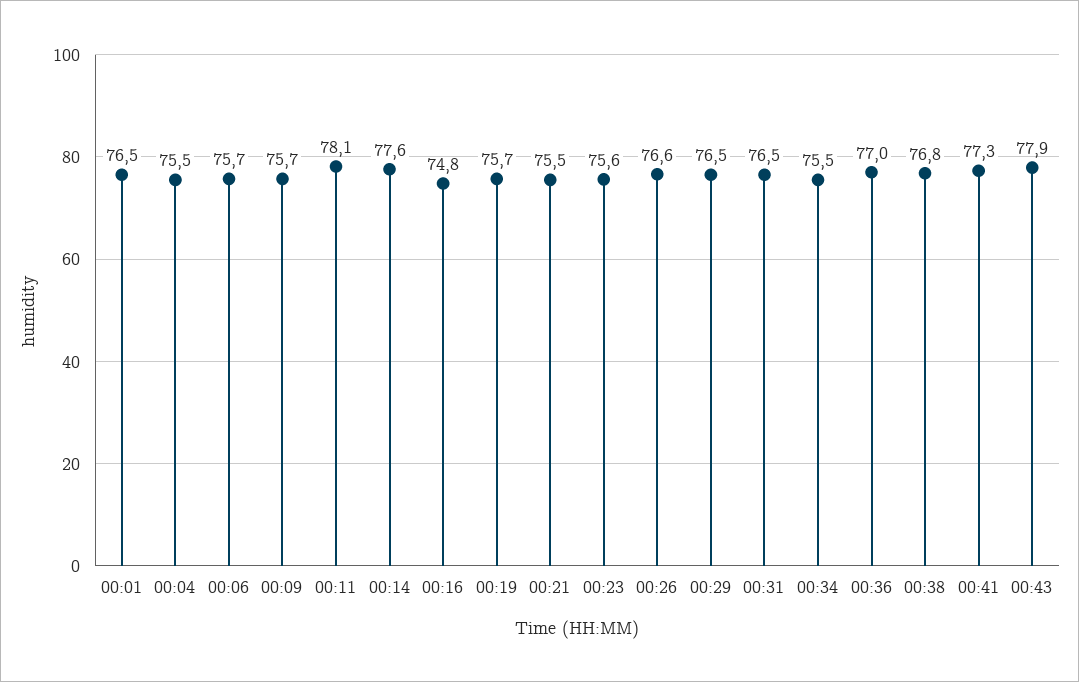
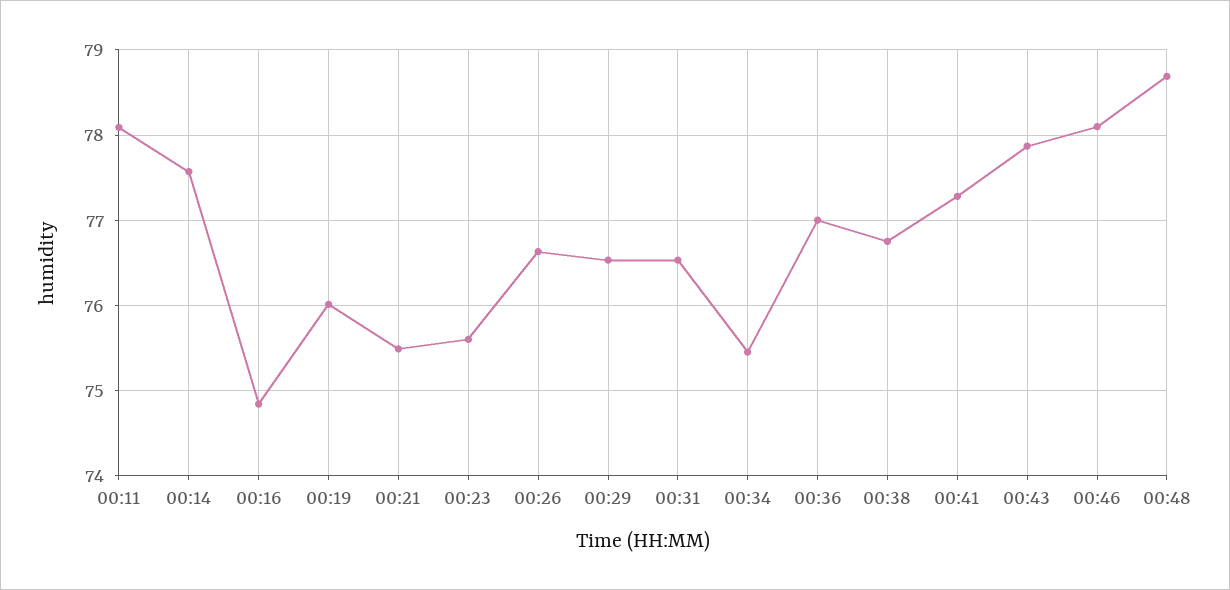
00:01: 76.5 -> none
00:04: 75.5 -> none
00:06: 75.7 -> none
00:09: 75.7 -> none
00:19: 75.7 -> 76
00:46: none -> 78.1
00:48: none -> 78.7

